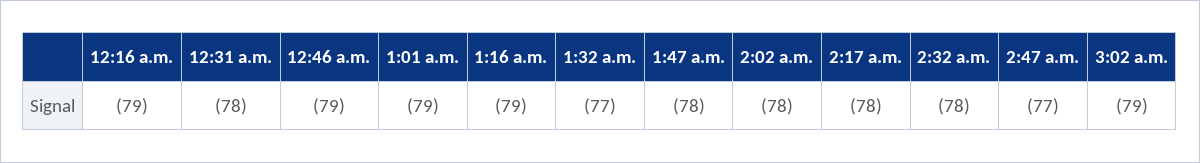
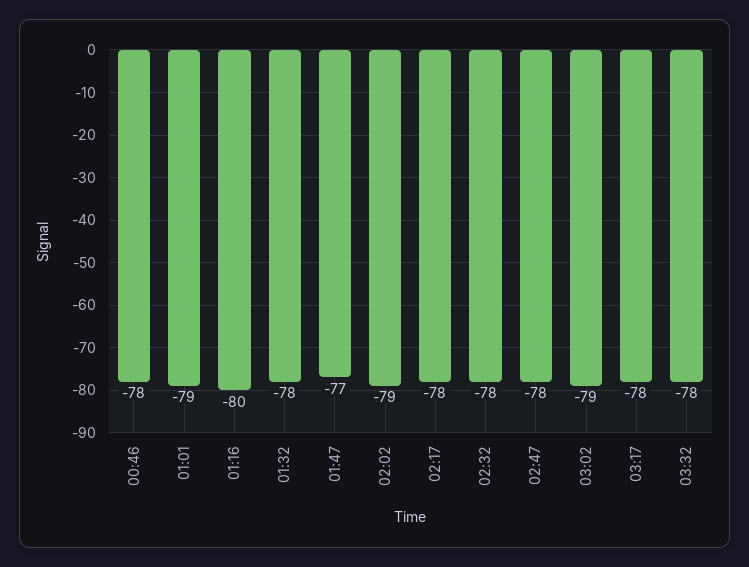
12:16 a.m.: -79 -> none
12:31 a.m.: -78 -> none
12:46 a.m.: -79 -> -78
1:16 a.m.: -79 -> -80
1:32 a.m.: -77 -> -78
1:47 a.m.: -78 -> -77
2:02 a.m.: -78 -> -79
2:47 a.m.: -77 -> -78
03:17: none -> -78
03:32: none -> -78

